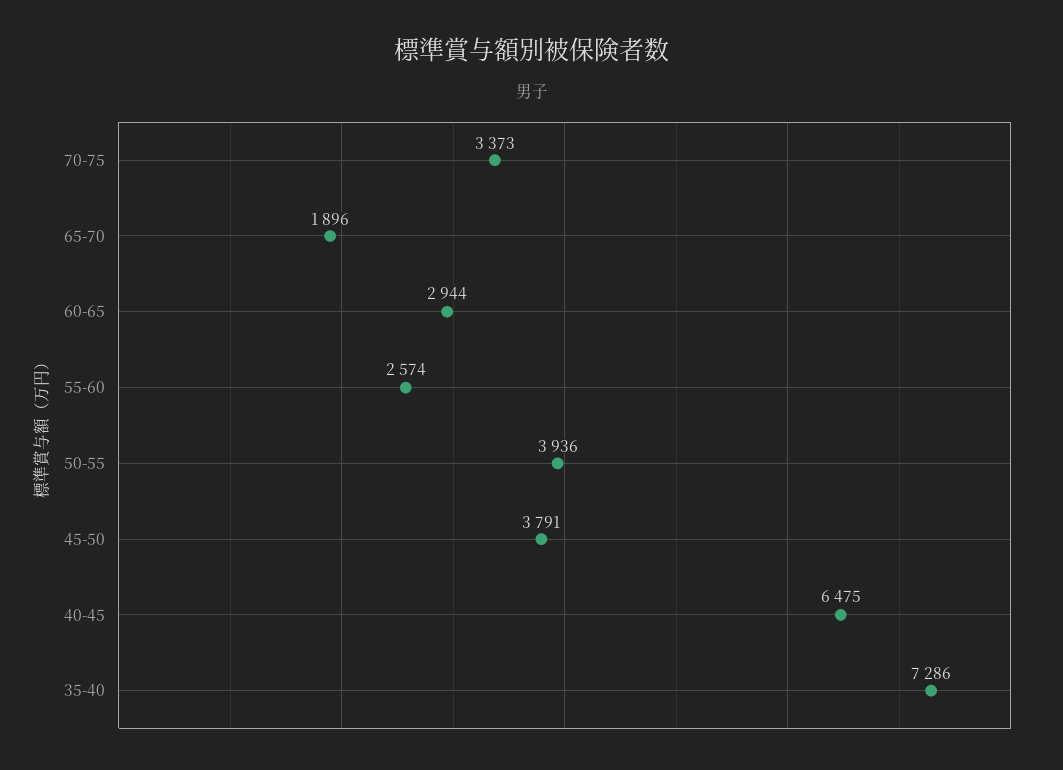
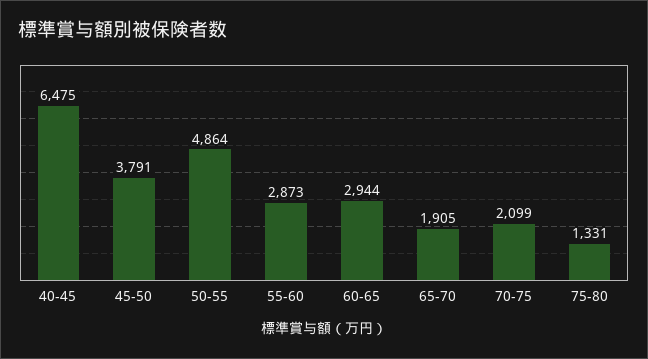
70-75: 3373 -> 2099
65-70: 1896 -> 1905
55-60: 2574 -> 2873
50-55: 3936 -> 4864
35-40: 7286 -> none
75-80: none -> 1331

